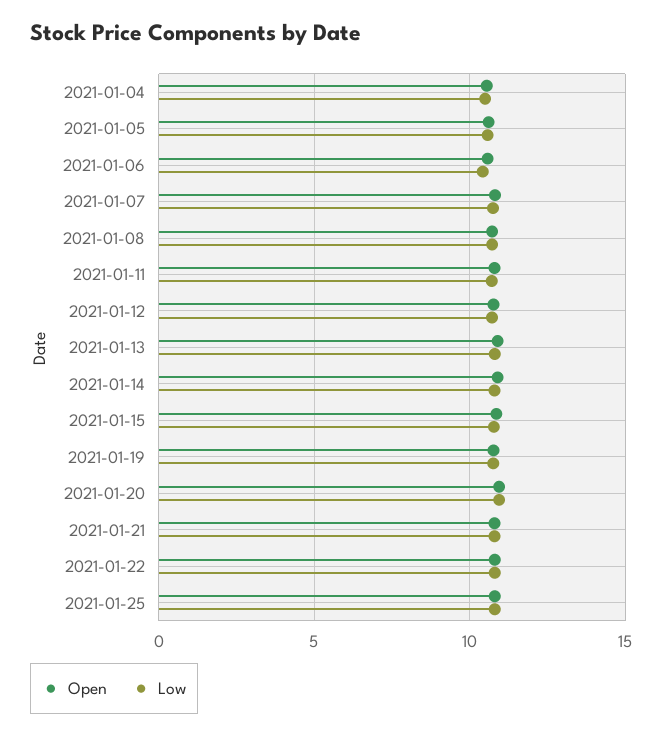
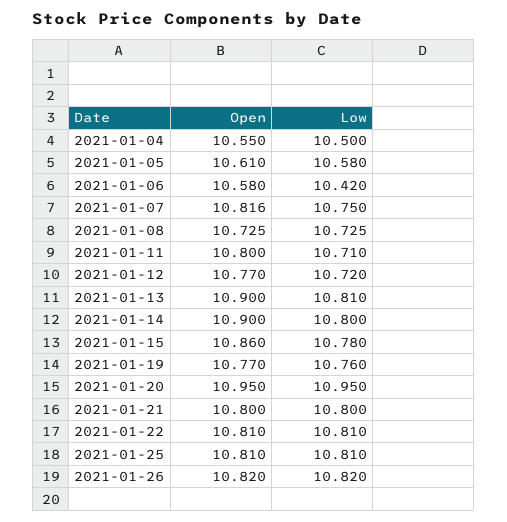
Open, 2021-01-26: none -> 10.82
Low, 2021-01-26: none -> 10.82

